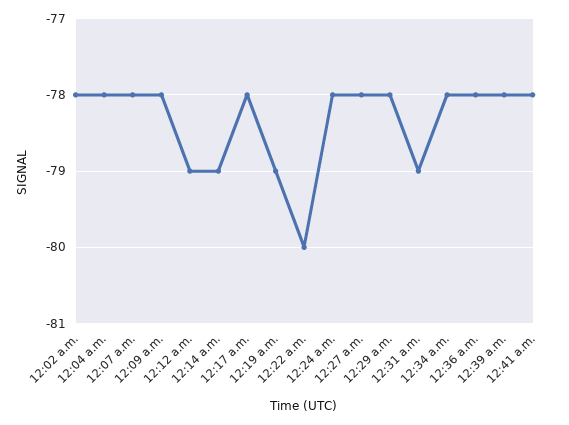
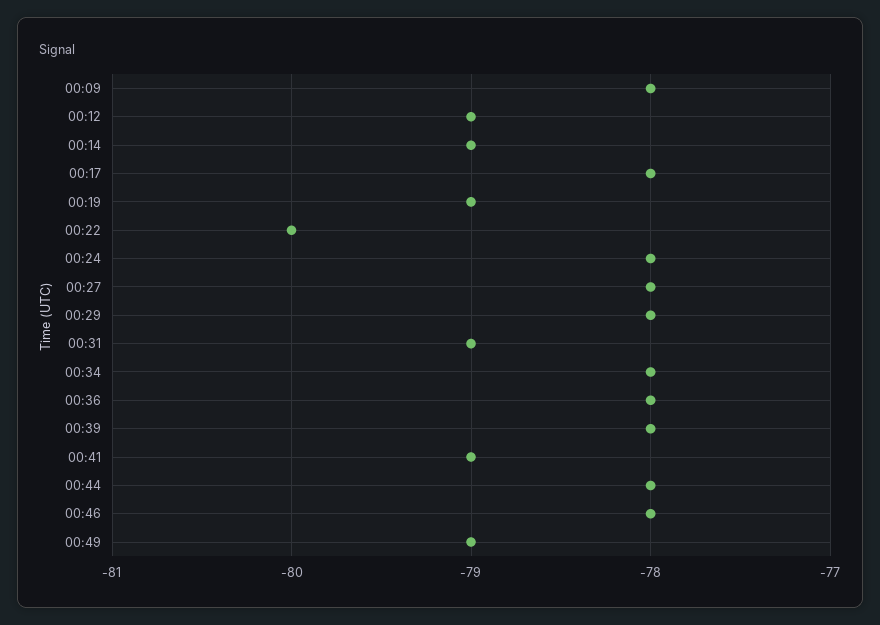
12:02 a.m.: -78 -> none
12:04 a.m.: -78 -> none
12:07 a.m.: -78 -> none
12:41 a.m.: -78 -> -79
00:44: none -> -78
00:46: none -> -78
00:49: none -> -79

